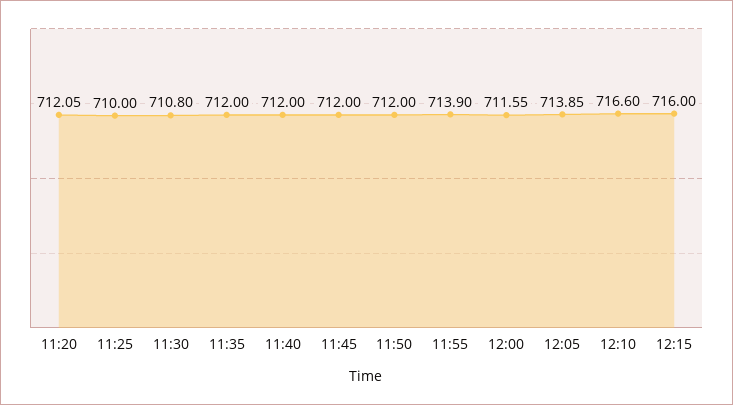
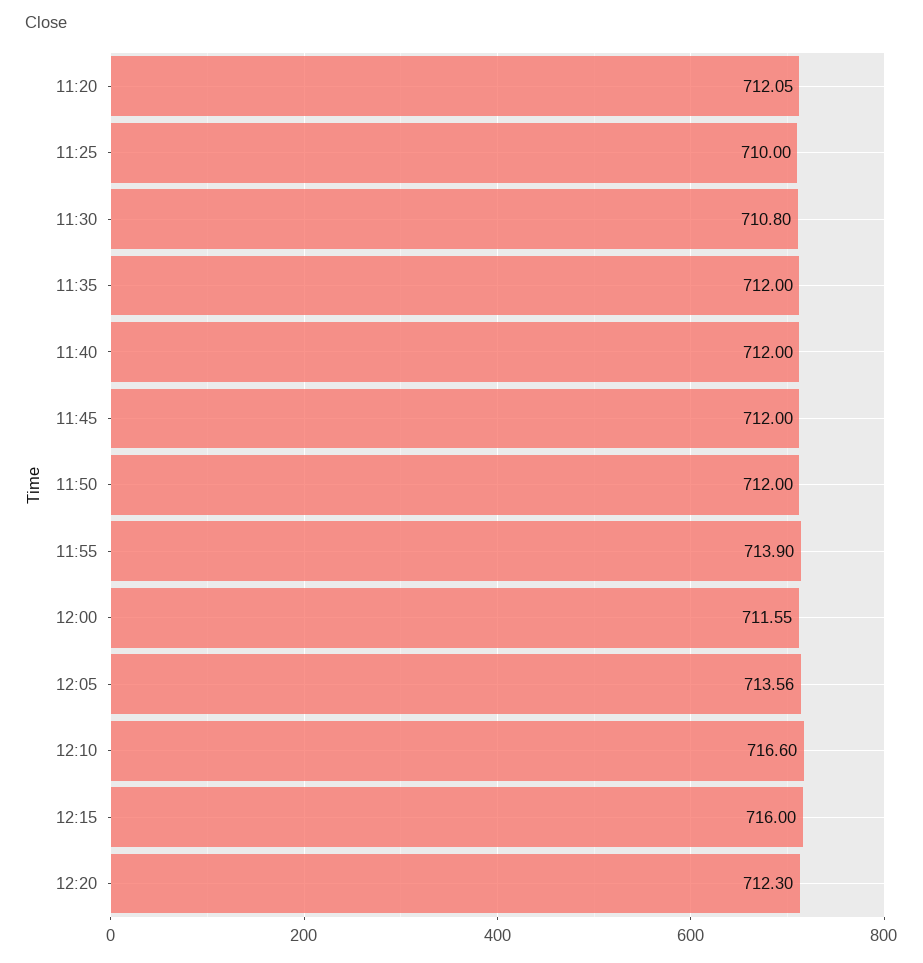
12:05: 713.85 -> 713.56
12:20: none -> 712.3

